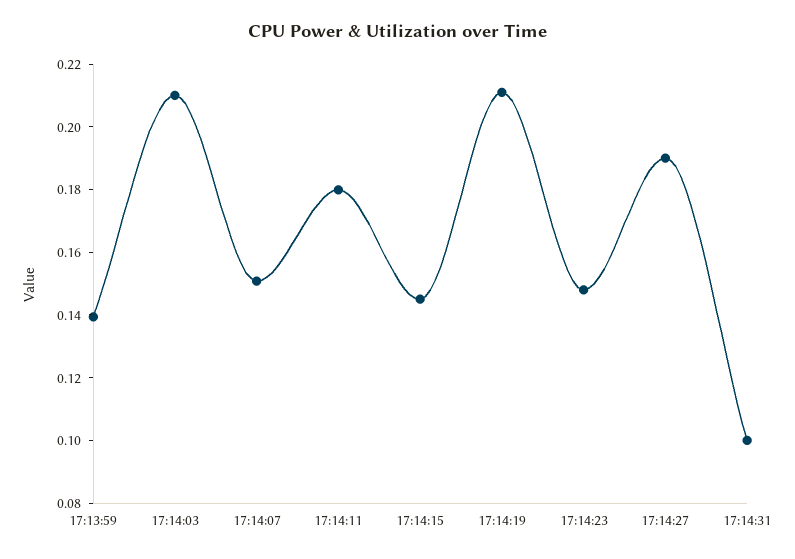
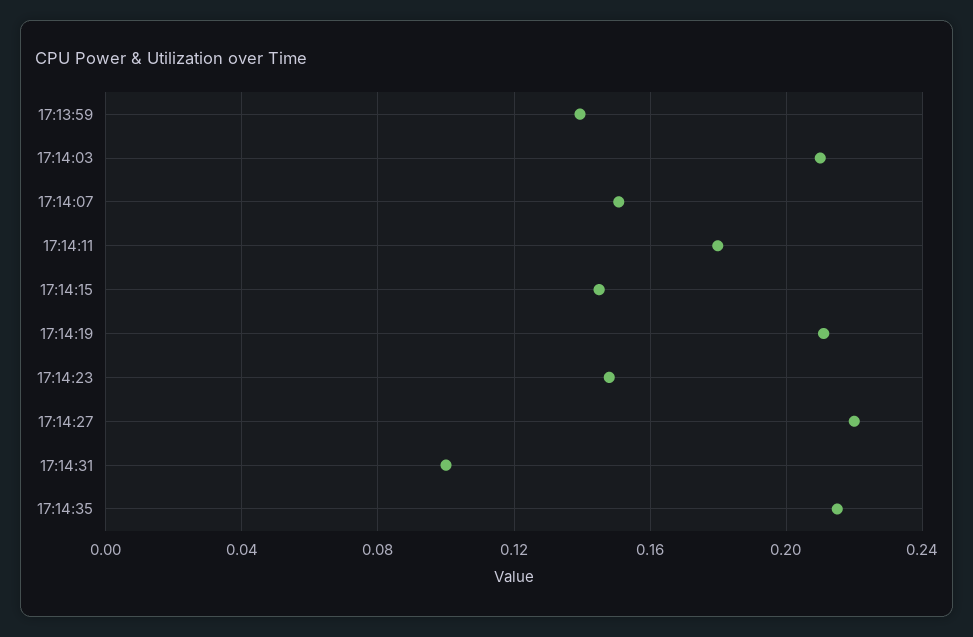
17:14:27: 0.19 -> 0.22
17:14:35: none -> 0.215

